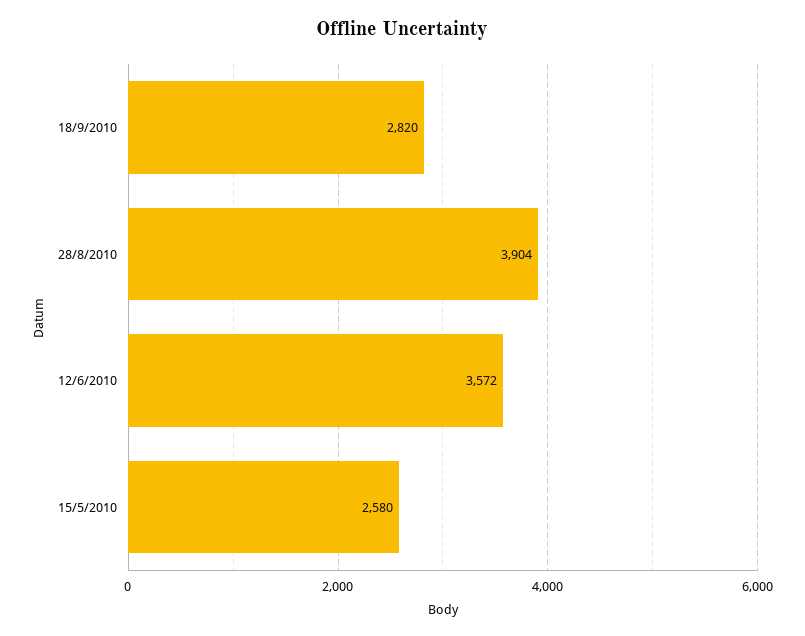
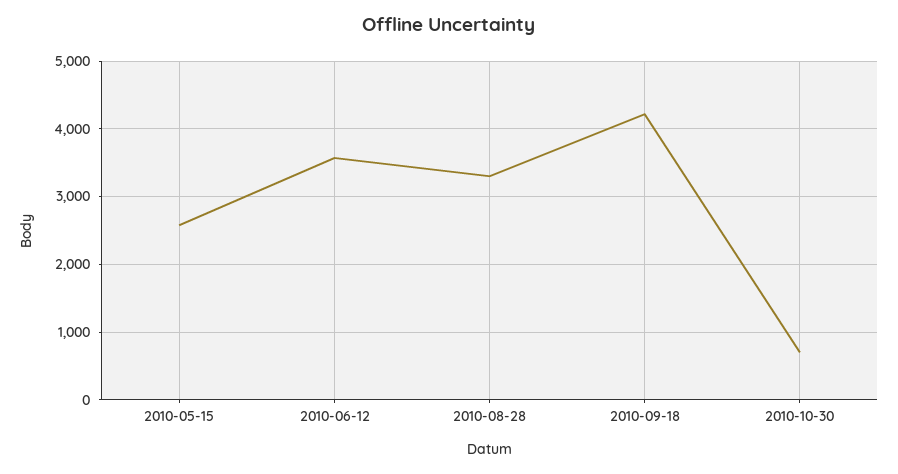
18/9/2010: 2820 -> 4200
28/8/2010: 3904 -> 3300
2010-10-30: none -> 700

